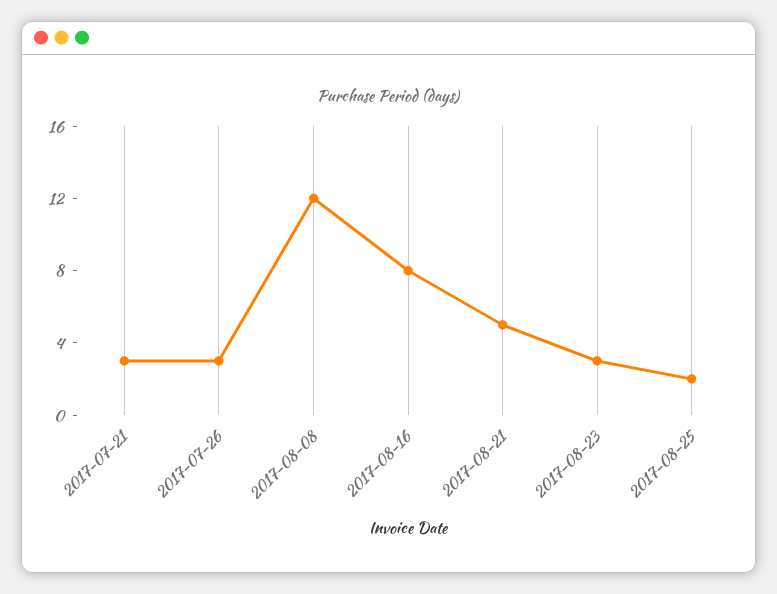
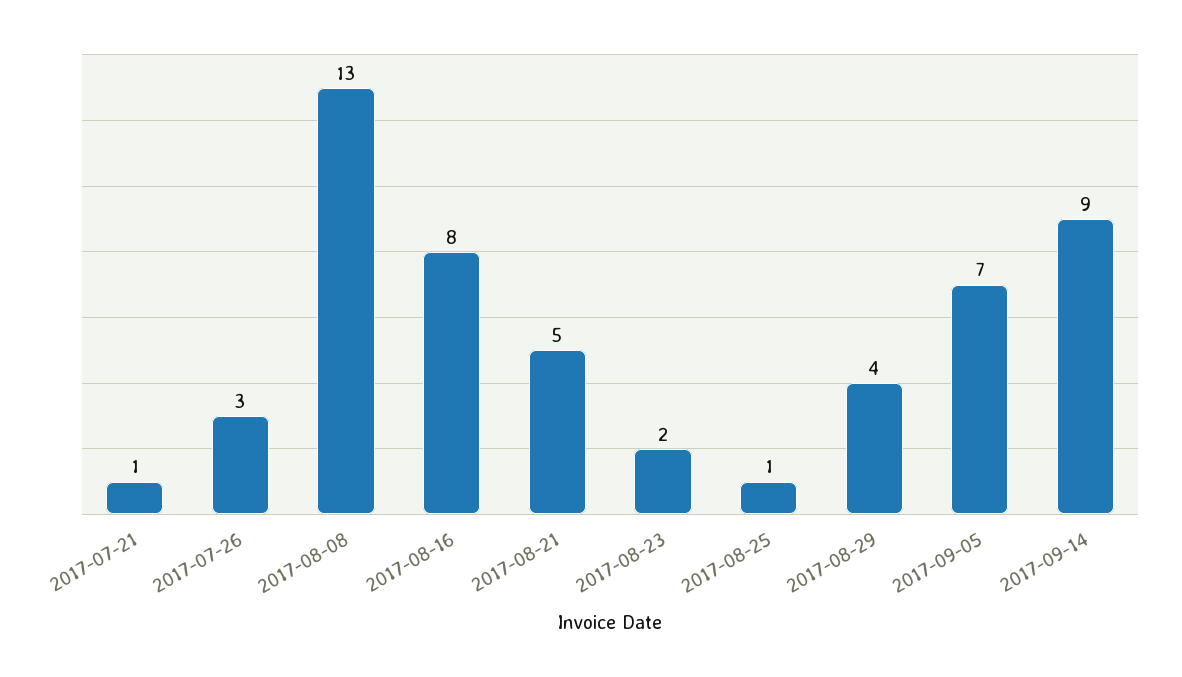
2017-07-21: 3 -> 1
2017-08-08: 12 -> 13
2017-08-23: 3 -> 2
2017-08-25: 2 -> 1
2017-08-29: none -> 4
2017-09-05: none -> 7
2017-09-14: none -> 9

